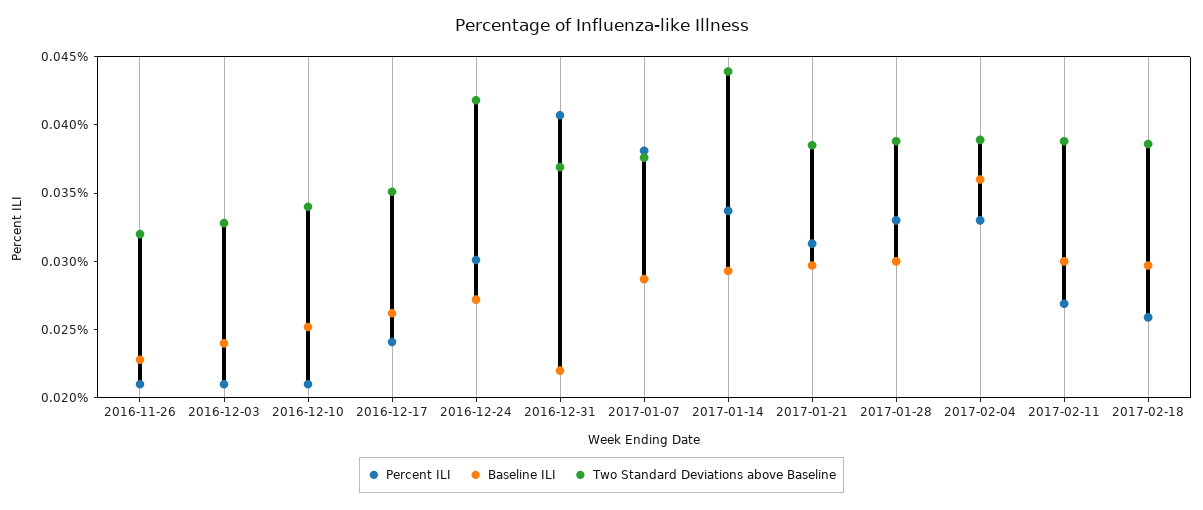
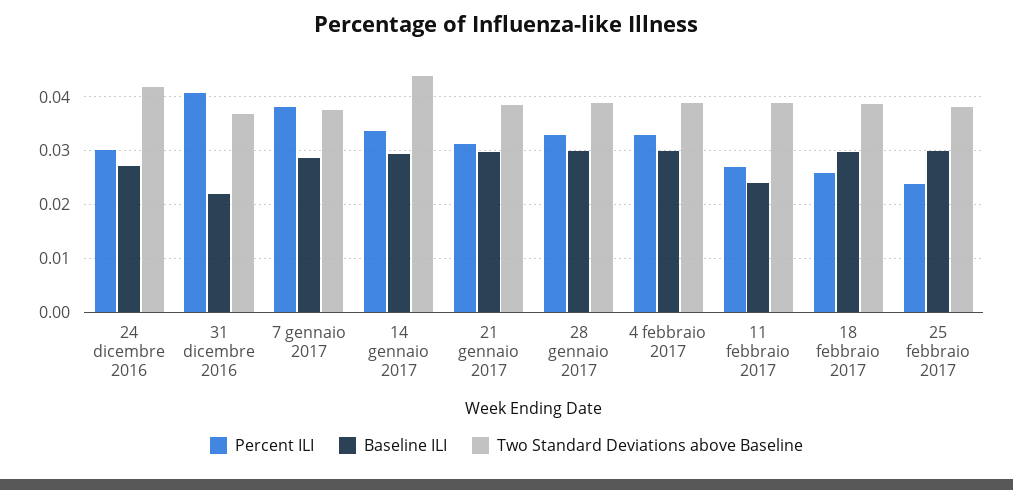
Percent ILI, 2016-11-26: 0.021 -> none
Baseline ILI, 2016-11-26: 0.023 -> none
Two Standard Deviations above Baseline, 2016-11-26: 0.032 -> none
Percent ILI, 2016-12-03: 0.021 -> none
Baseline ILI, 2016-12-03: 0.024 -> none
Two Standard Deviations above Baseline, 2016-12-03: 0.033 -> none
Percent ILI, 2016-12-10: 0.021 -> none
Baseline ILI, 2016-12-10: 0.025 -> none
Two Standard Deviations above Baseline, 2016-12-10: 0.034 -> none
Percent ILI, 2016-12-17: 0.024 -> none
Baseline ILI, 2016-12-17: 0.026 -> none
Two Standard Deviations above Baseline, 2016-12-17: 0.035 -> none
Baseline ILI, 2017-02-04: 0.036 -> 0.03
Baseline ILI, 2017-02-11: 0.03 -> 0.024
Percent ILI, 25 febbraio 2017: none -> 0.024
Baseline ILI, 25 febbraio 2017: none -> 0.03
Two Standard Deviations above Baseline, 25 febbraio 2017: none -> 0.038

